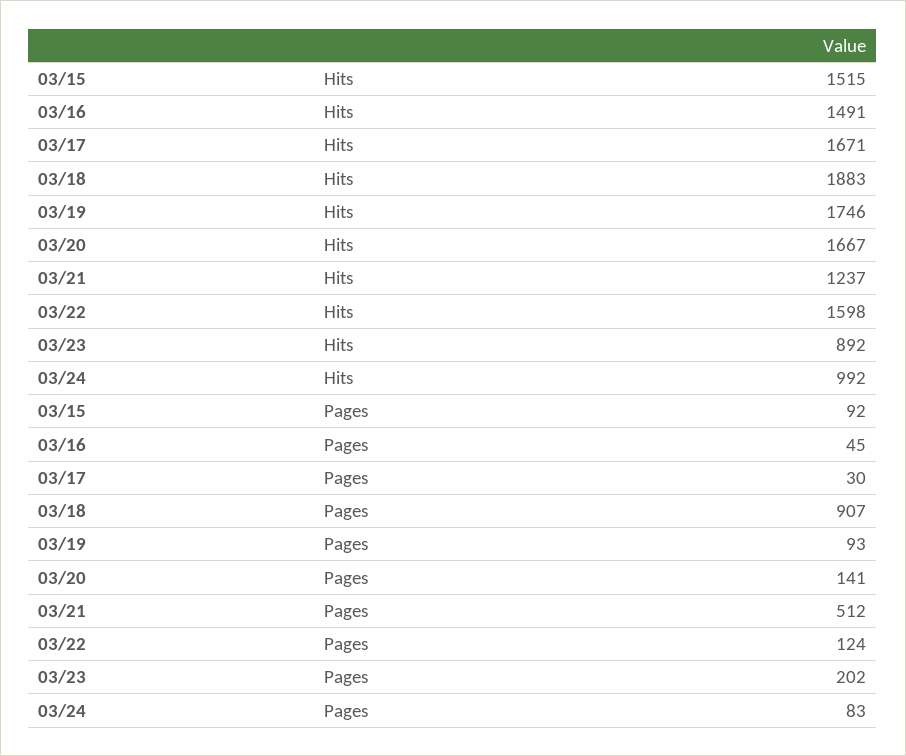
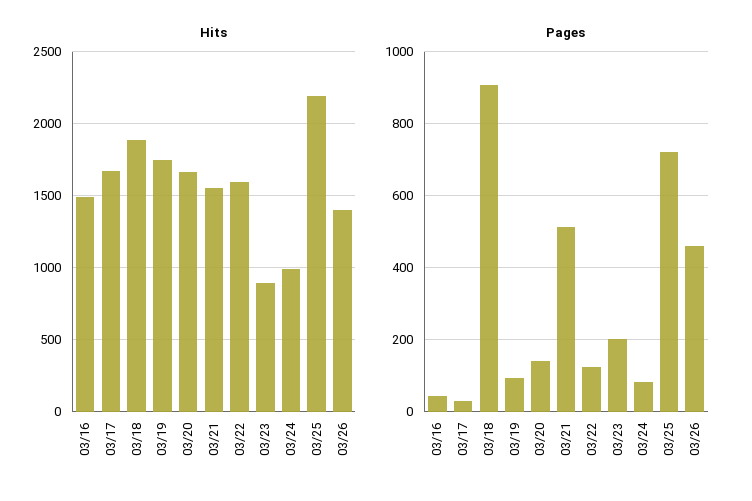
Hits, 03/15: 1515 -> none
Hits, 03/21: 1237 -> 1550
Pages, 03/15: 92 -> none
Hits, 03/25: none -> 2200
Hits, 03/26: none -> 1400
Pages, 03/25: none -> 720
Pages, 03/26: none -> 460

